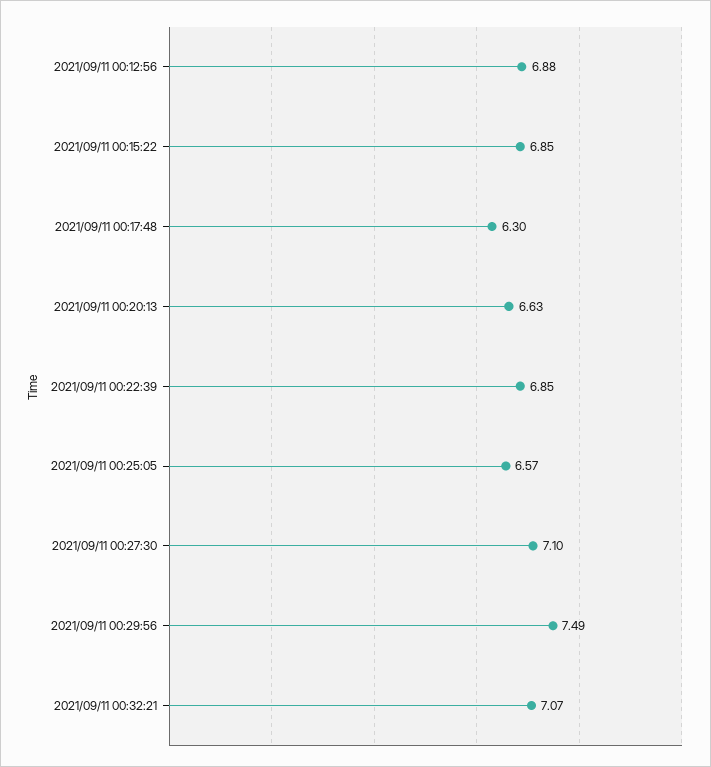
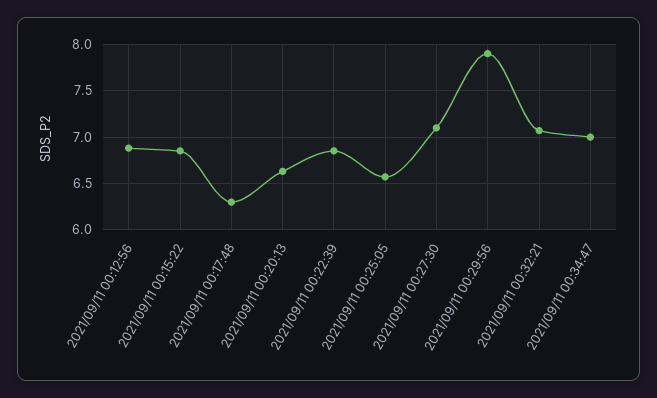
2021/09/11 00:29:56: 7.49 -> 7.9
2021/09/11 00:34:47: none -> 7

